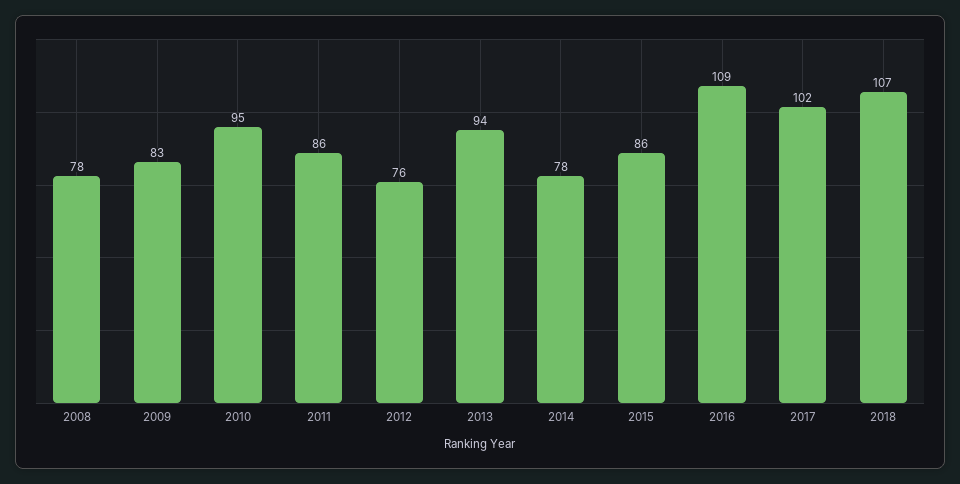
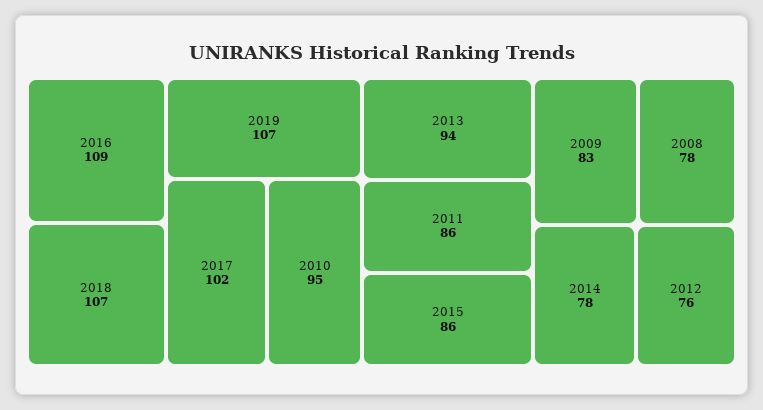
2019: none -> 107

